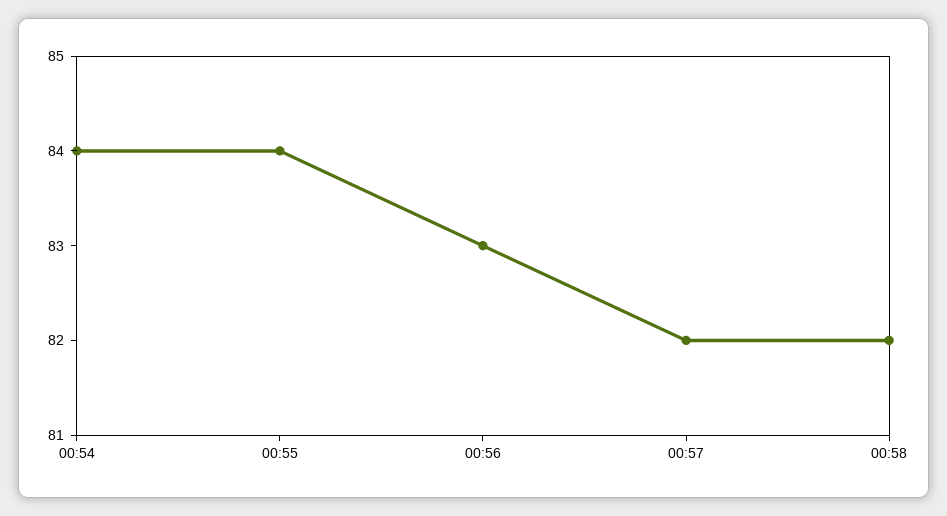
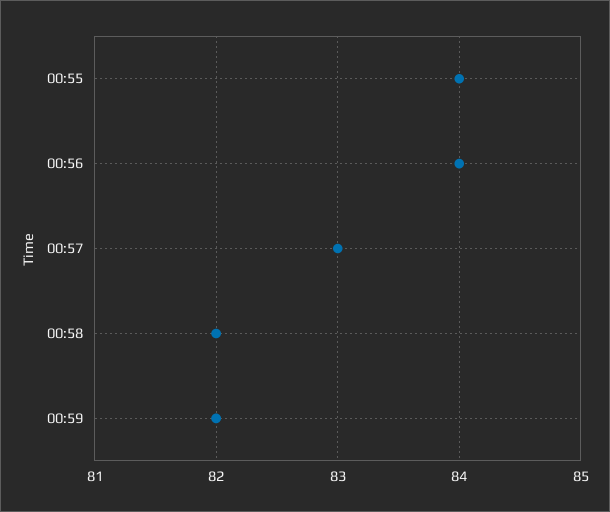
00:54: 84 -> none
00:56: 83 -> 84
00:57: 82 -> 83
00:59: none -> 82

